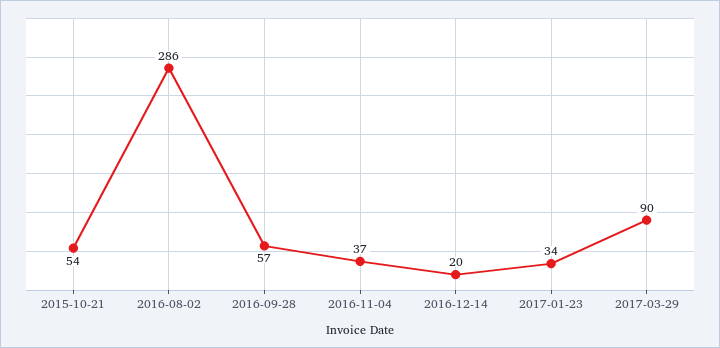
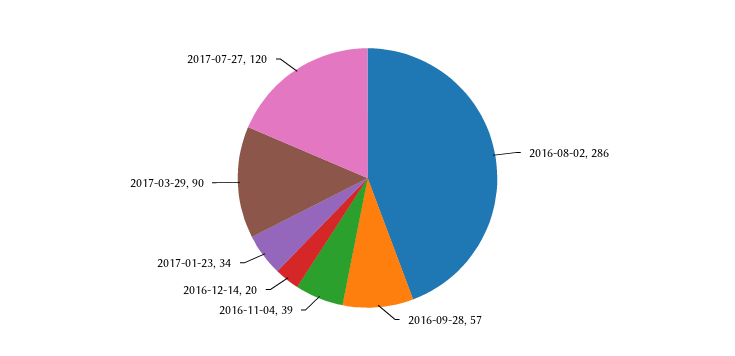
2015-10-21: 54 -> none
2016-11-04: 37 -> 39
2017-07-27: none -> 120

